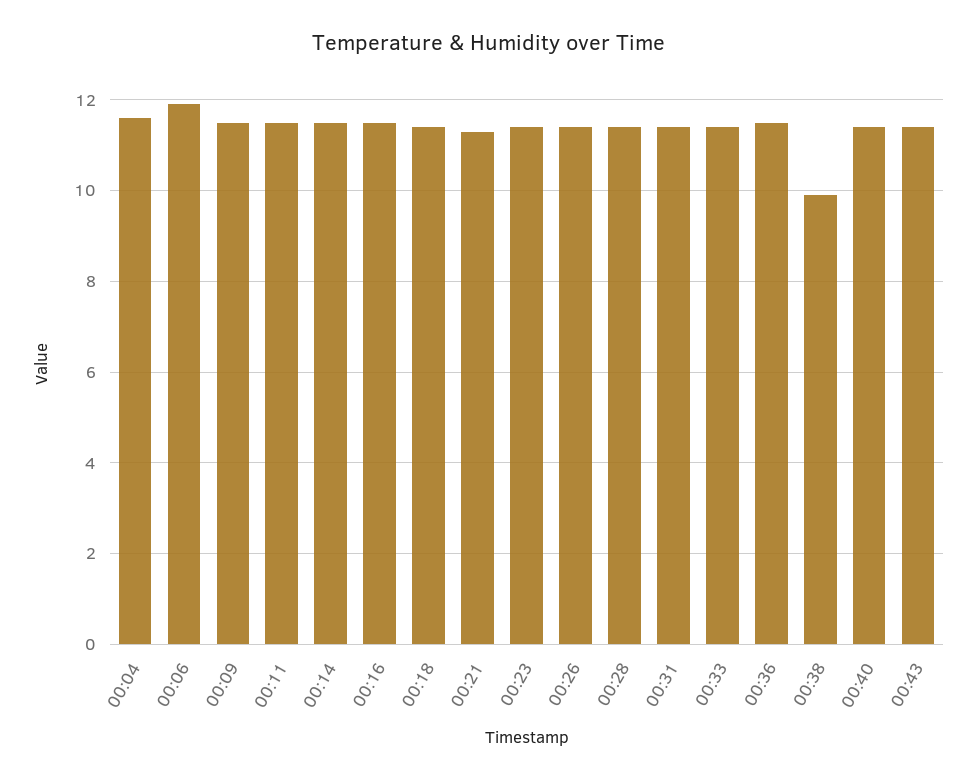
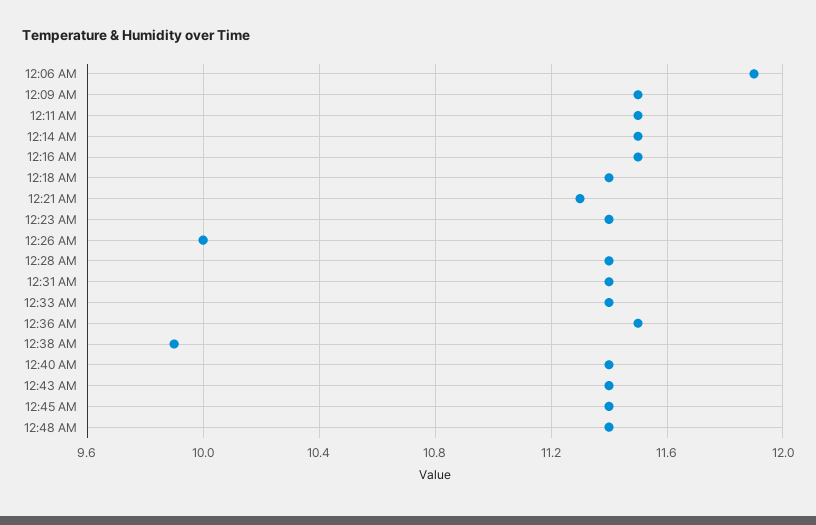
00:04: 11.5 -> none
00:26: 11.5 -> 10
12:45 AM: none -> 11.4
12:48 AM: none -> 11.4

